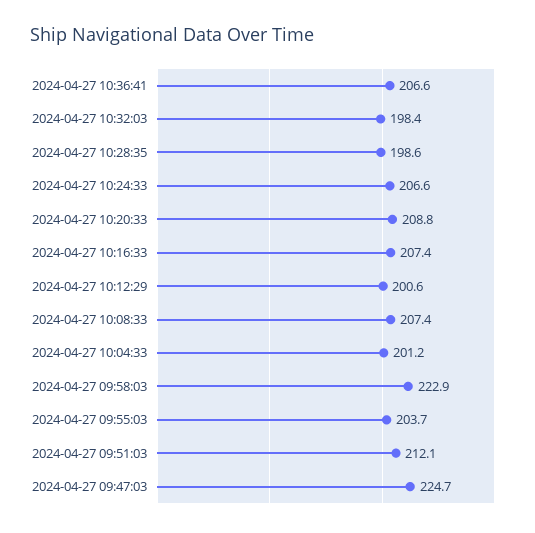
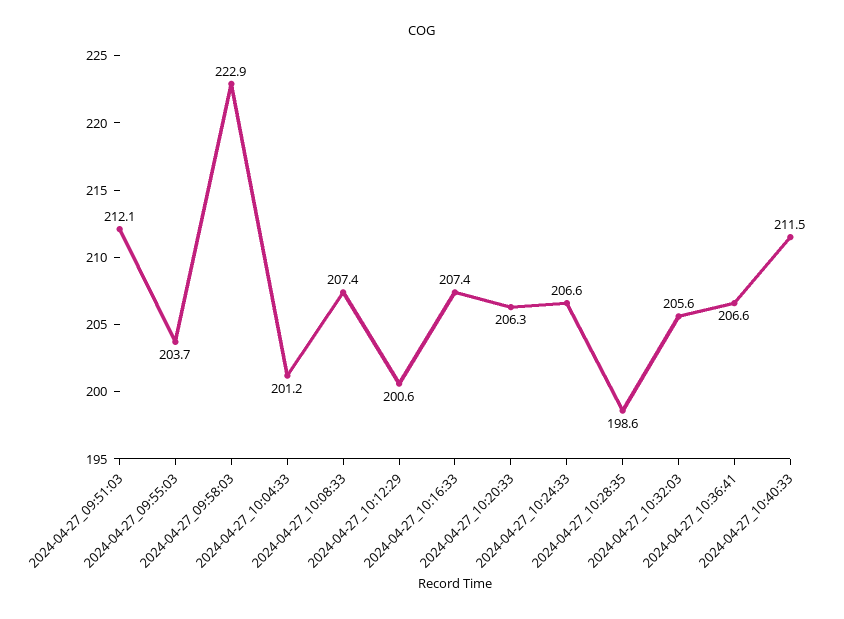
2024-04-27 10:32:03: 198.4 -> 205.6
2024-04-27 10:20:33: 208.8 -> 206.3
2024-04-27 09:47:03: 224.7 -> none
2024-04-27_10:40:33: none -> 211.5

